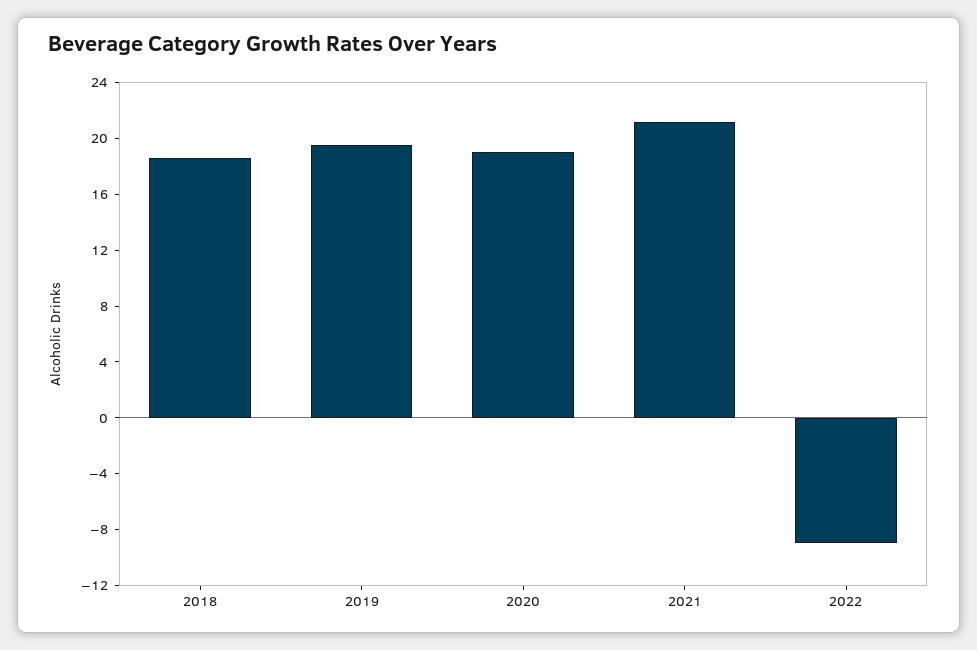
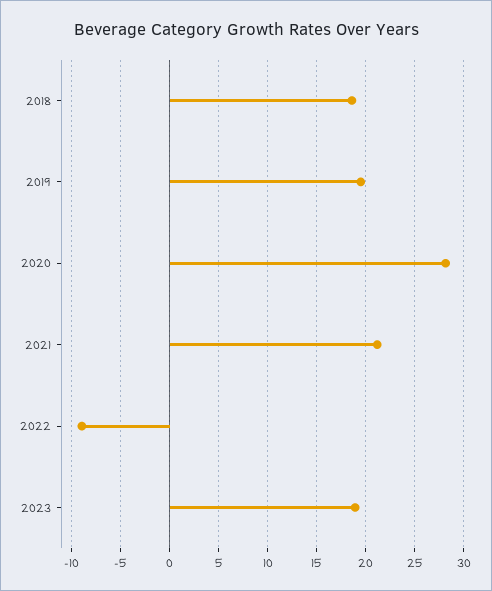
2020: 19 -> 28
2023: none -> 19

